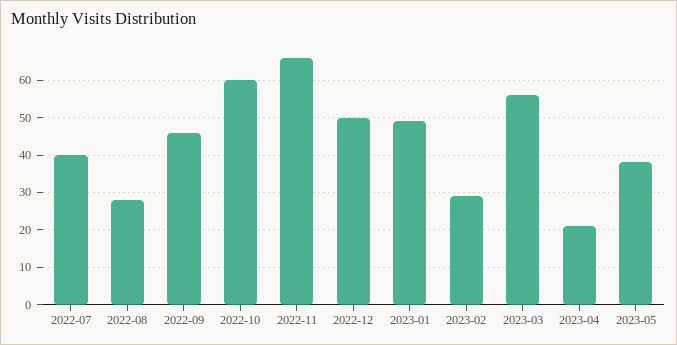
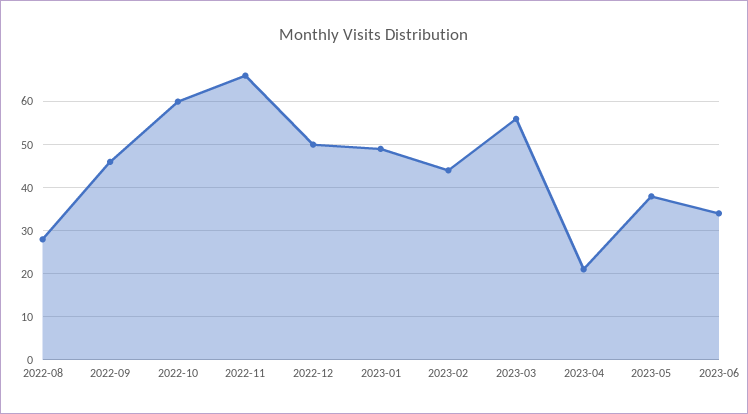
2022-07: 40 -> none
2023-02: 30 -> 45
2023-06: none -> 35

